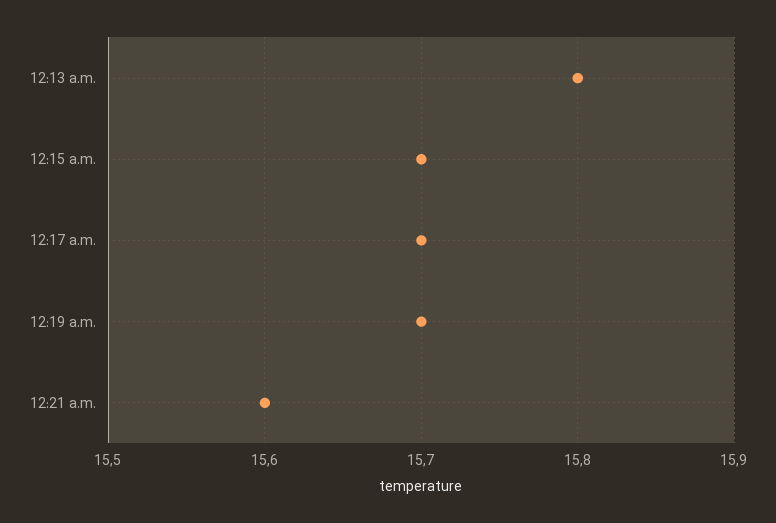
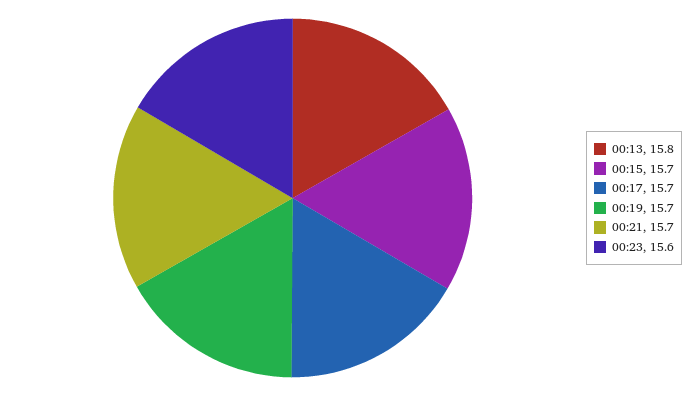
12:21 a.m.: 15.6 -> 15.7
00:23: none -> 15.6

